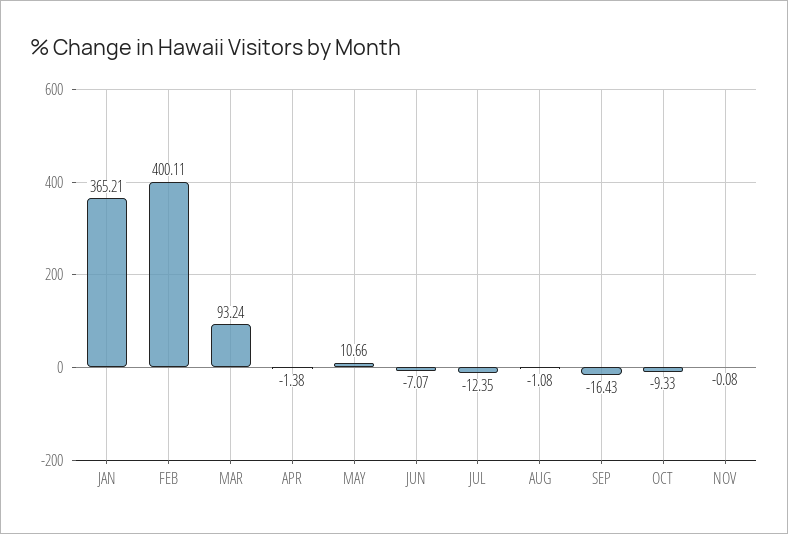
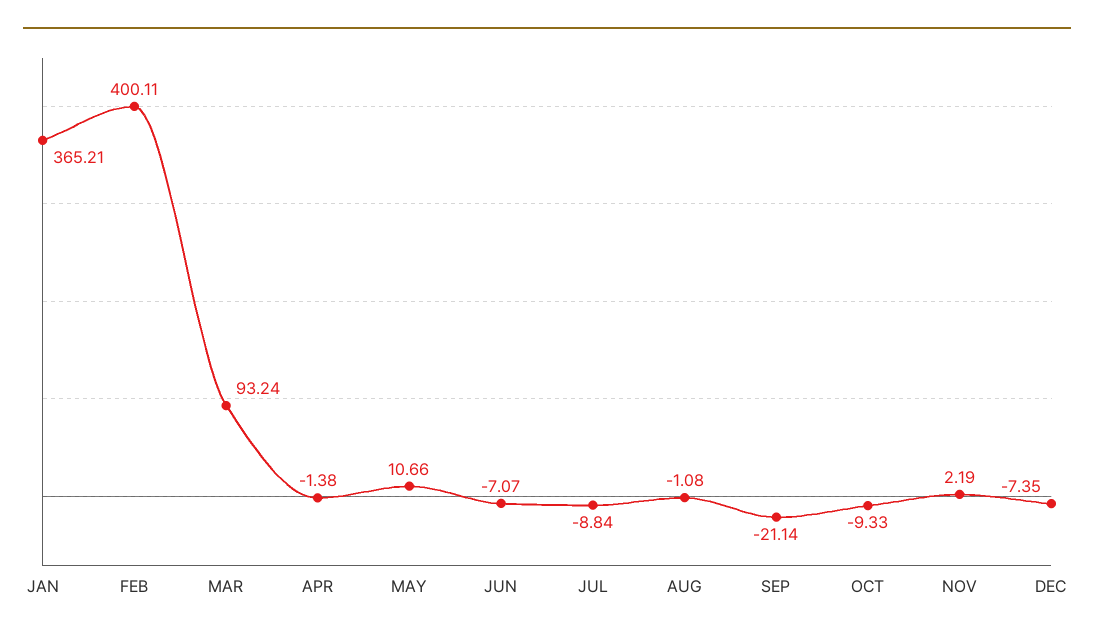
JUL: -12.35 -> -8.84
SEP: -16.43 -> -21.14
NOV: -0.08 -> 2.19
DEC: none -> -7.35

